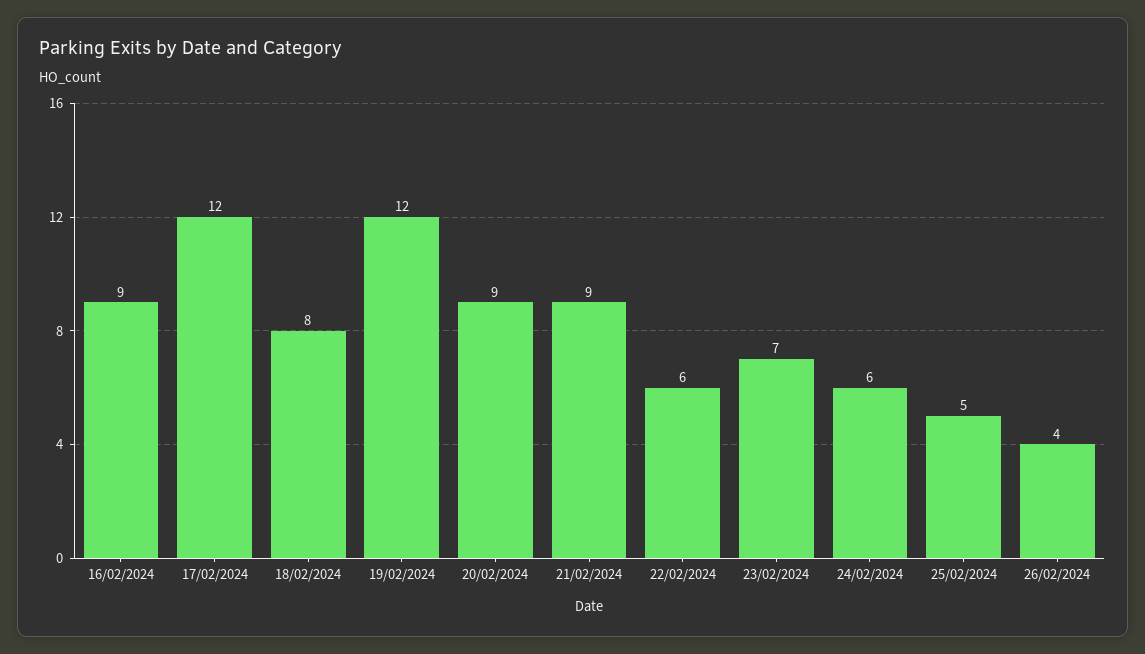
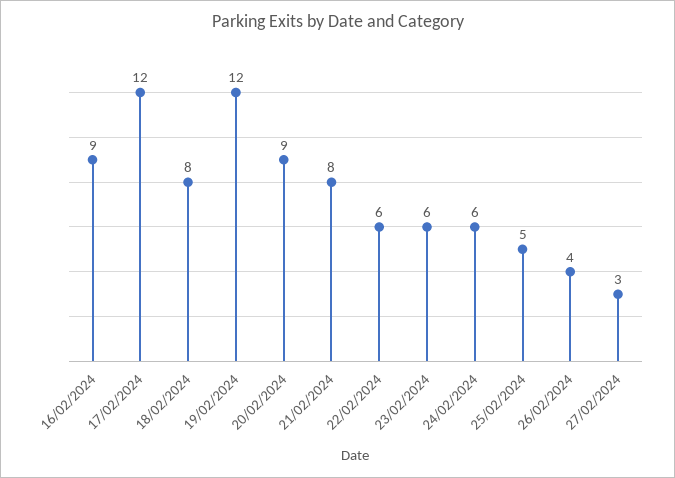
21/02/2024: 9 -> 8
23/02/2024: 7 -> 6
27/02/2024: none -> 3

